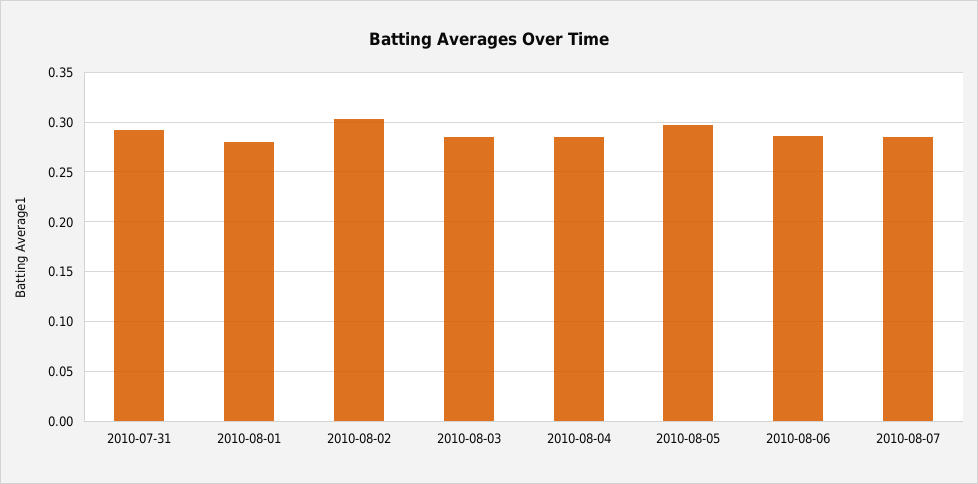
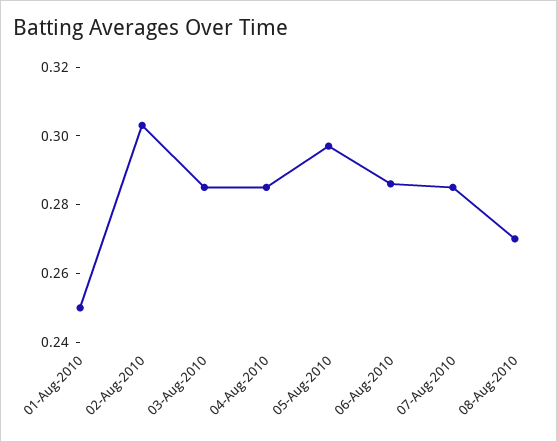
2010-07-31: 0.29 -> none
2010-08-01: 0.28 -> 0.25
08-Aug-2010: none -> 0.27

